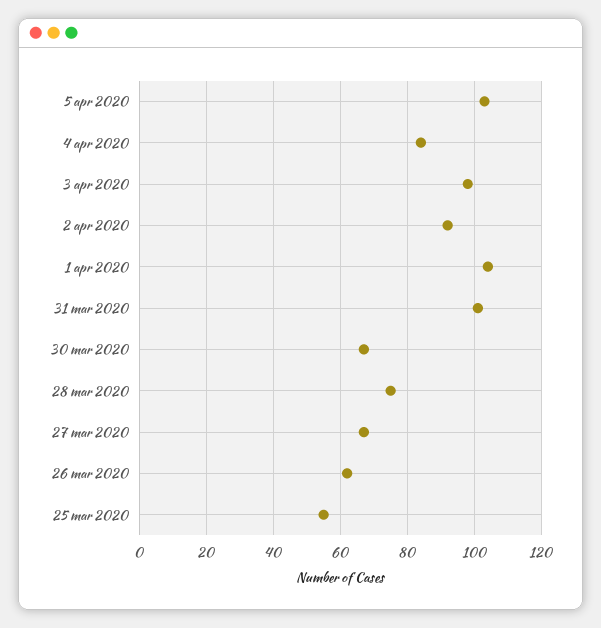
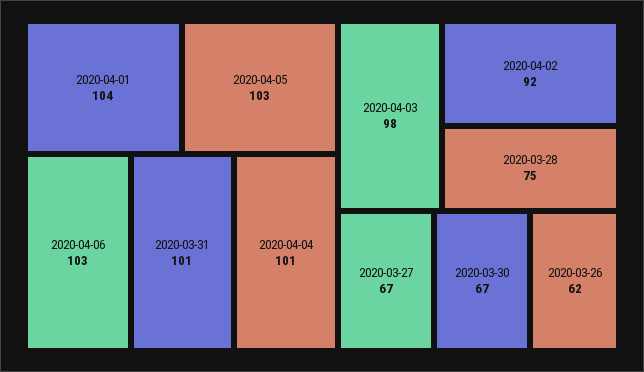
4 apr 2020: 85 -> 101
25 mar 2020: 55 -> none
2020-04-06: none -> 103

